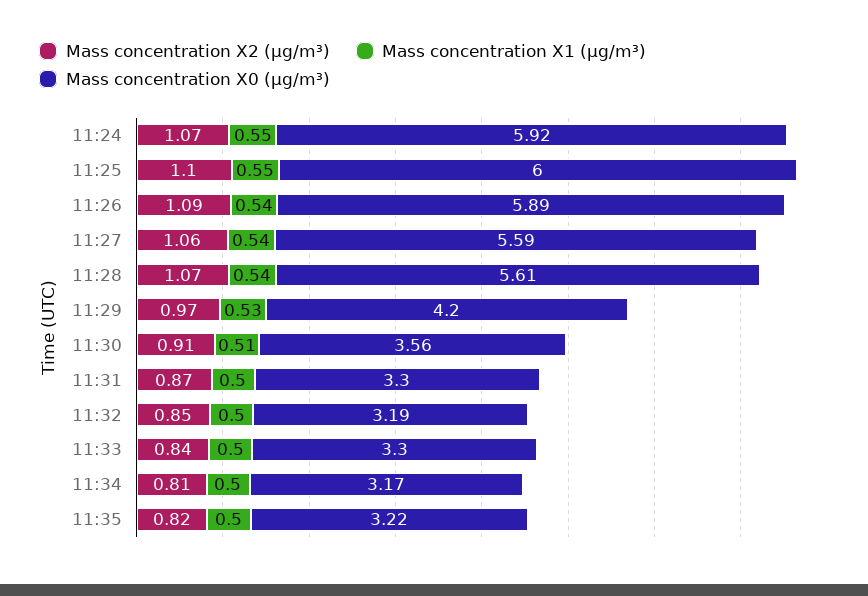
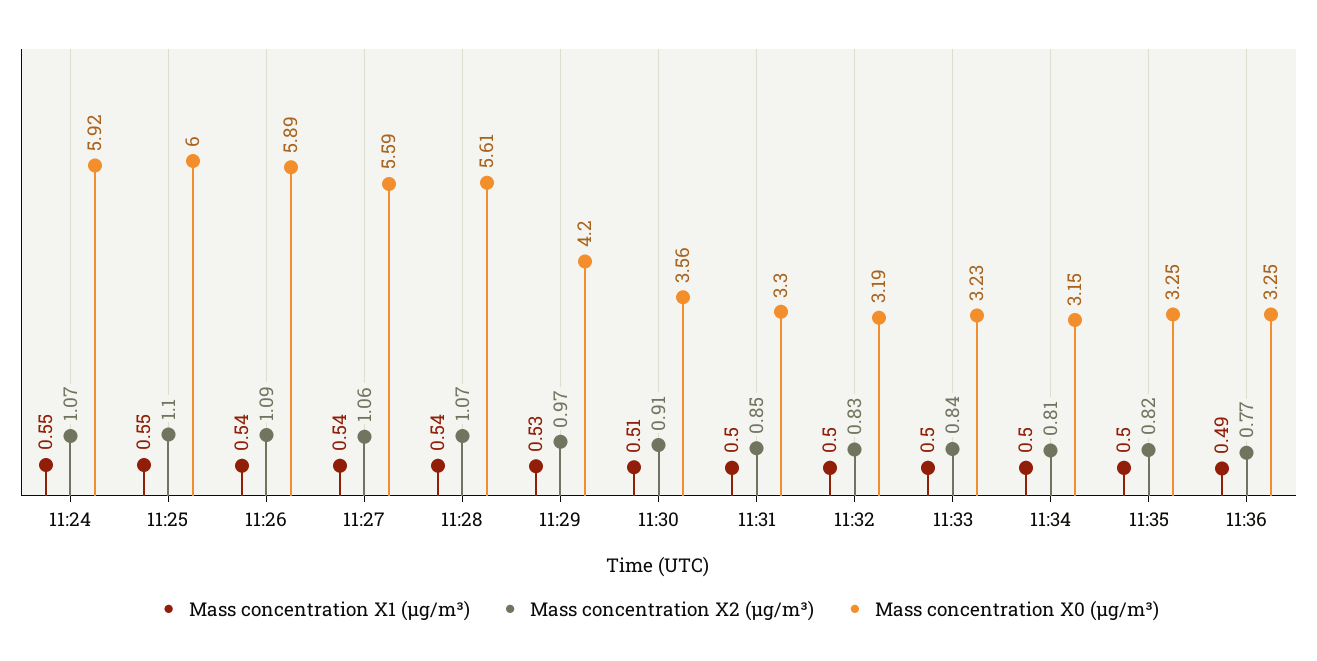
Mass concentration X2 (μg/m³), 11:31: 0.87 -> 0.85
Mass concentration X2 (μg/m³), 11:32: 0.85 -> 0.83
Mass concentration X0 (μg/m³), 11:33: 3.3 -> 3.23
Mass concentration X0 (μg/m³), 11:34: 3.17 -> 3.15
Mass concentration X0 (μg/m³), 11:35: 3.22 -> 3.25
Mass concentration X1 (μg/m³), 11:36: none -> 0.49
Mass concentration X2 (μg/m³), 11:36: none -> 0.77
Mass concentration X0 (μg/m³), 11:36: none -> 3.25

